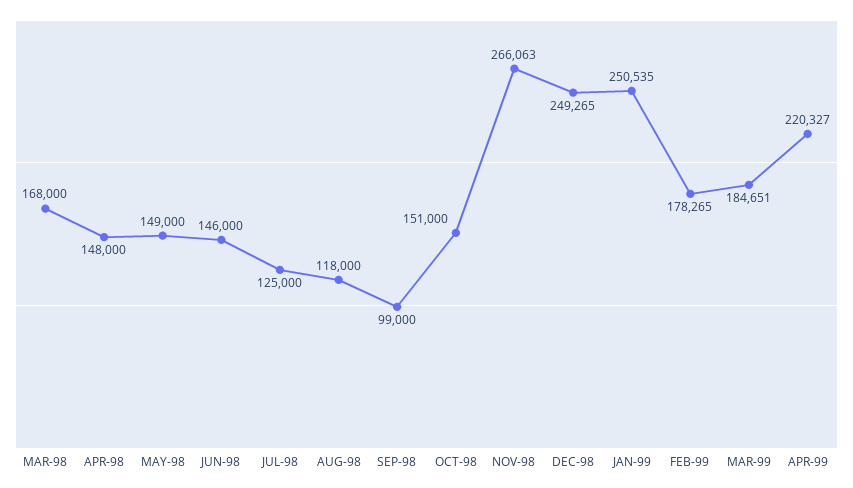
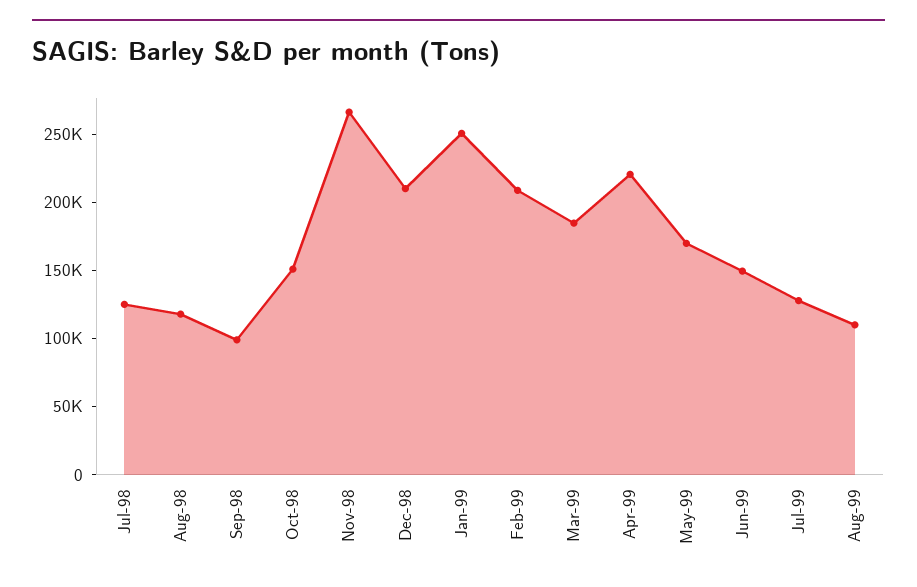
MAR-98: 168000 -> none
APR-98: 148000 -> none
MAY-98: 149000 -> none
JUN-98: 146000 -> none
DEC-98: 249265 -> 210000
FEB-99: 178265 -> 210000
May-99: none -> 170000
Jun-99: none -> 150000
Jul-99: none -> 130000
Aug-99: none -> 110000

